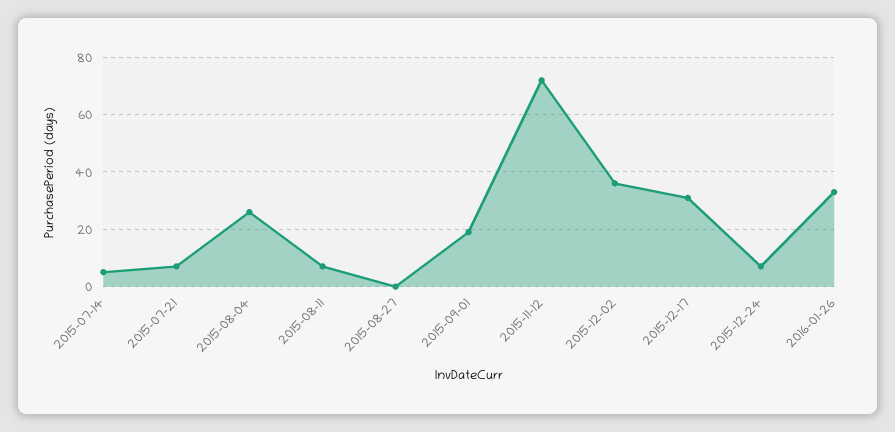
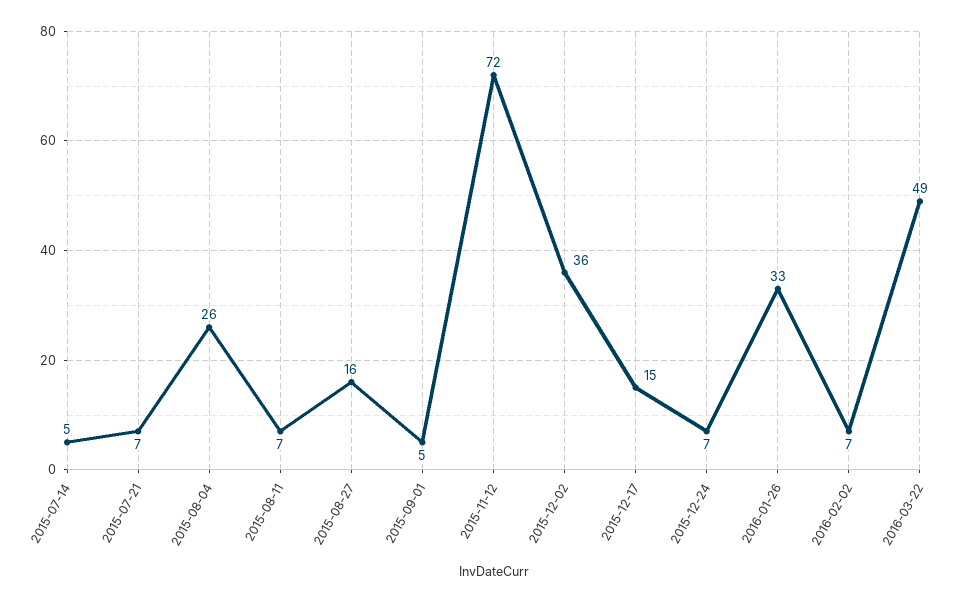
2015-08-27: 0 -> 16
2015-09-01: 20 -> 5
2015-12-17: 30 -> 15
2016-02-02: none -> 7
2016-03-22: none -> 49

